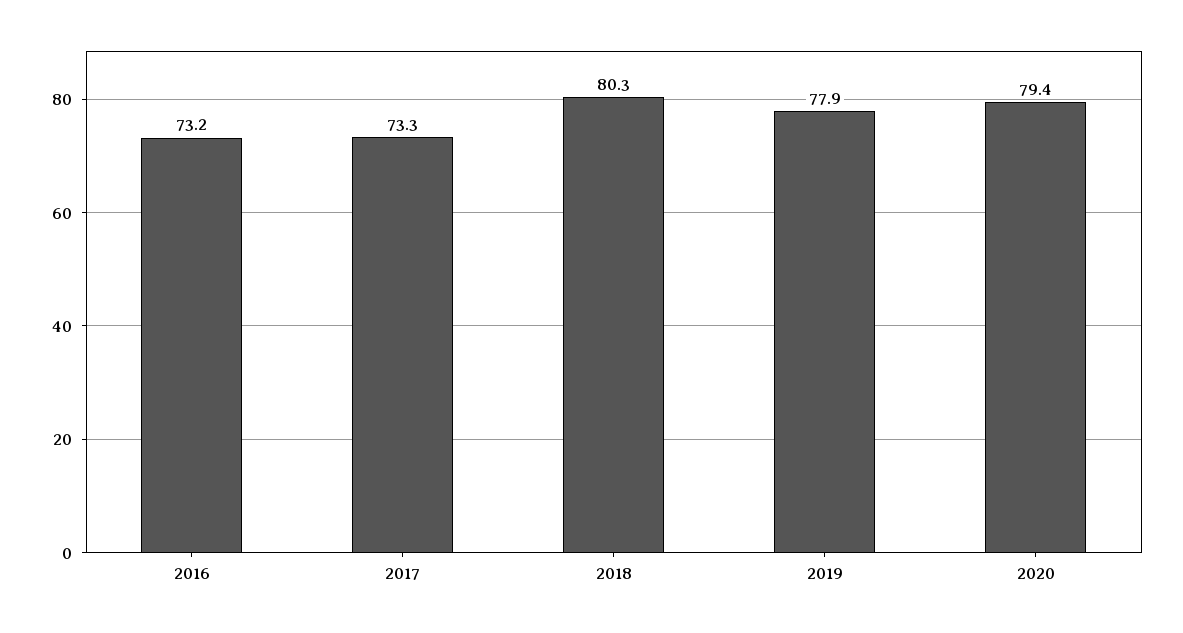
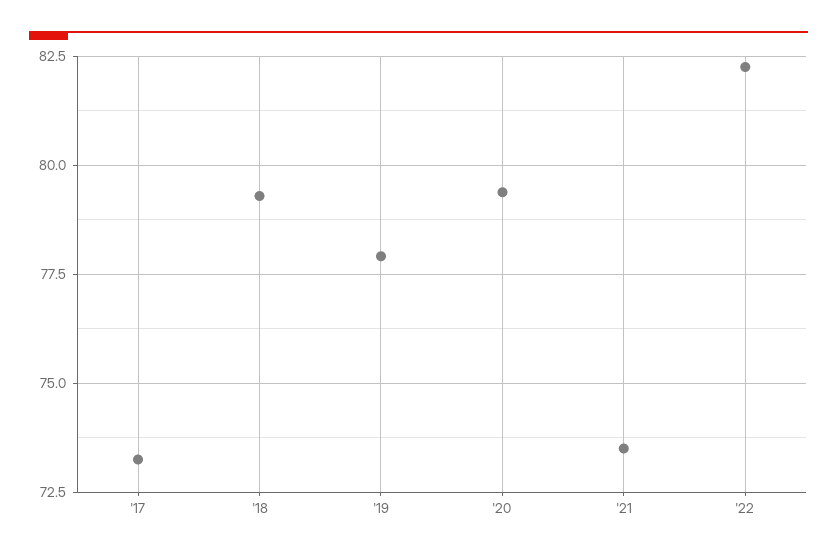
2016: 73.2 -> none
2018: 80.3 -> 79.25
'21: none -> 73.5
'22: none -> 82.25

